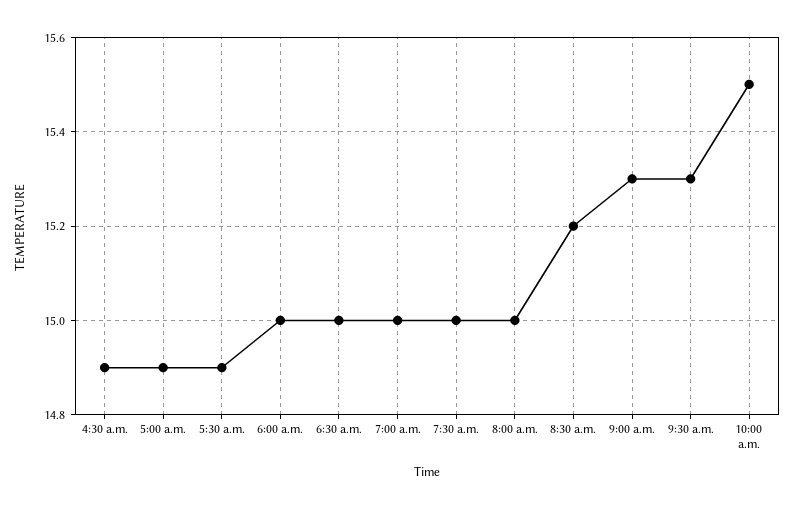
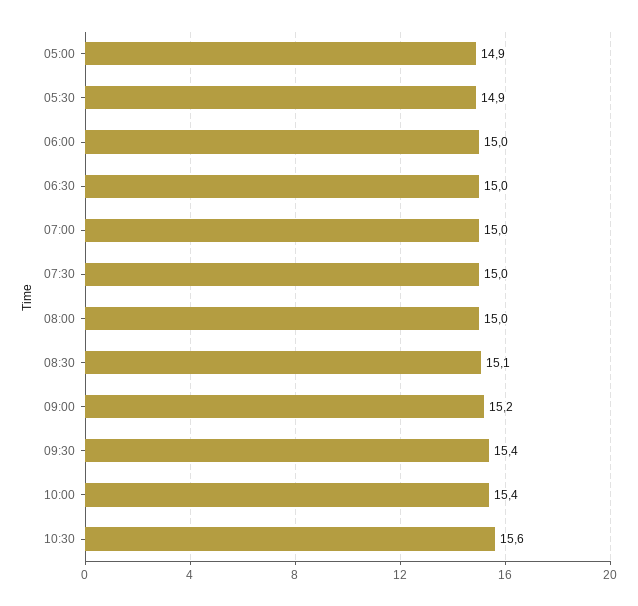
4:30 a.m.: 14.9 -> none
8:30 a.m.: 15.2 -> 15.1
9:00 a.m.: 15.3 -> 15.2
9:30 a.m.: 15.3 -> 15.4
10:00 a.m.: 15.5 -> 15.4
10:30: none -> 15.6

